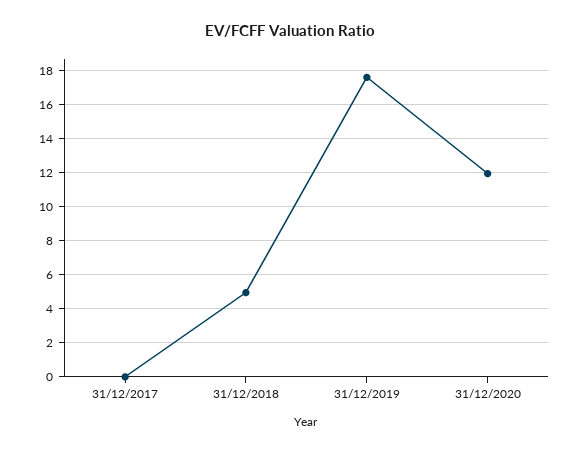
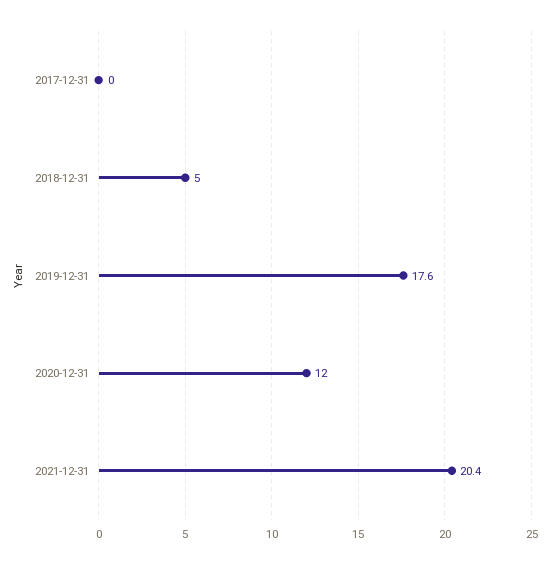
2021-12-31: none -> 20.4

